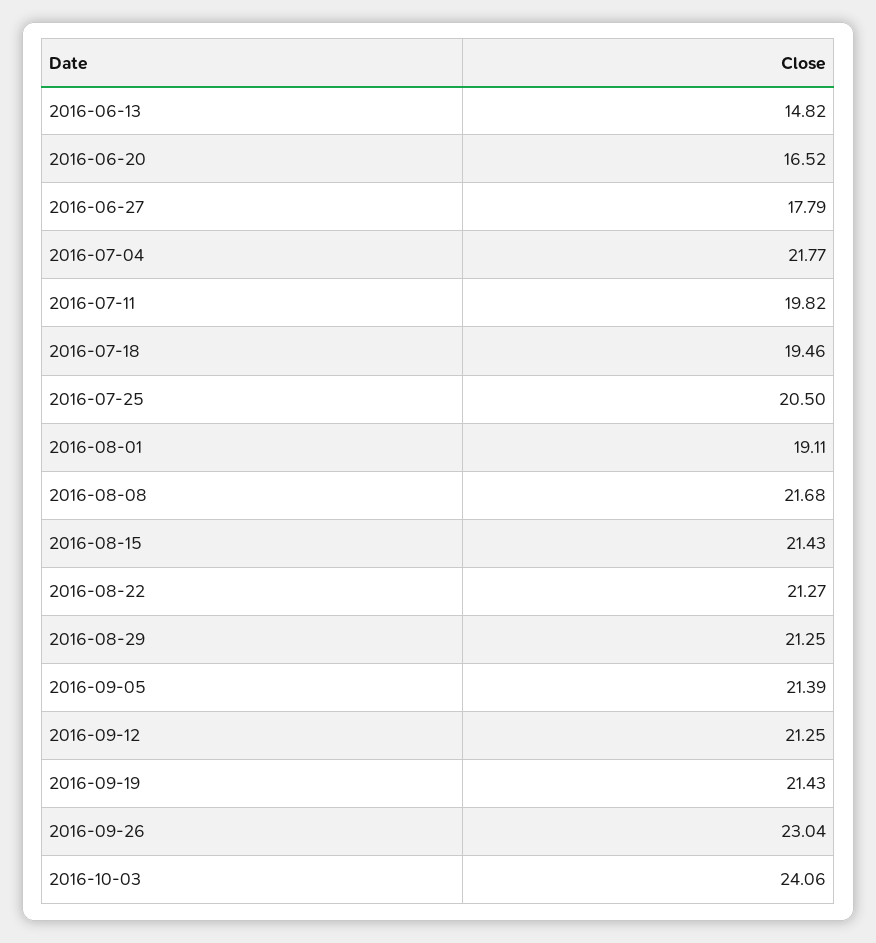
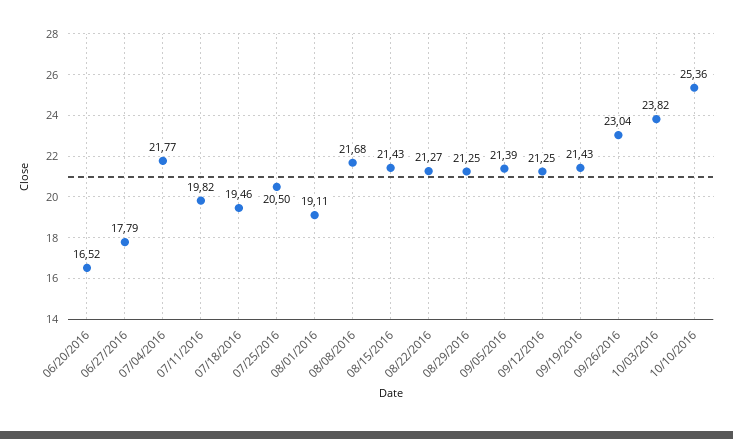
2016-06-13: 14.82 -> none
2016-10-03: 24.06 -> 23.82
10/10/2016: none -> 25.36

